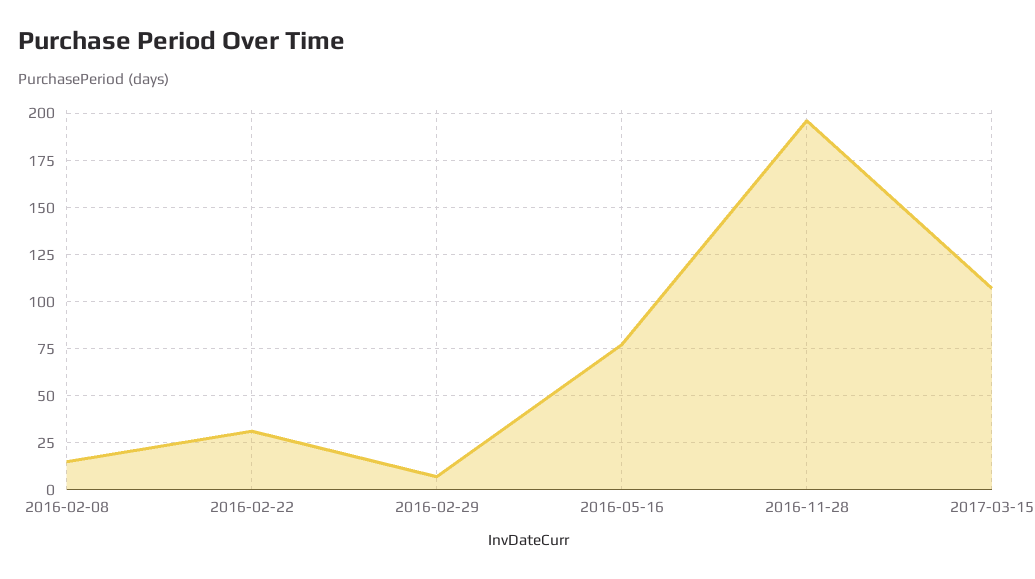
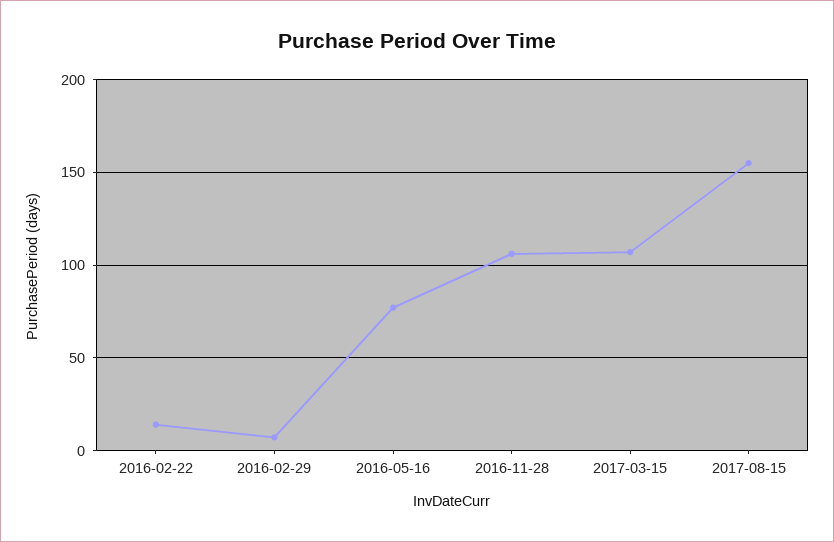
2016-02-08: 15 -> none
2016-02-22: 30 -> 15
2016-11-28: 195 -> 105
2017-08-15: none -> 155

